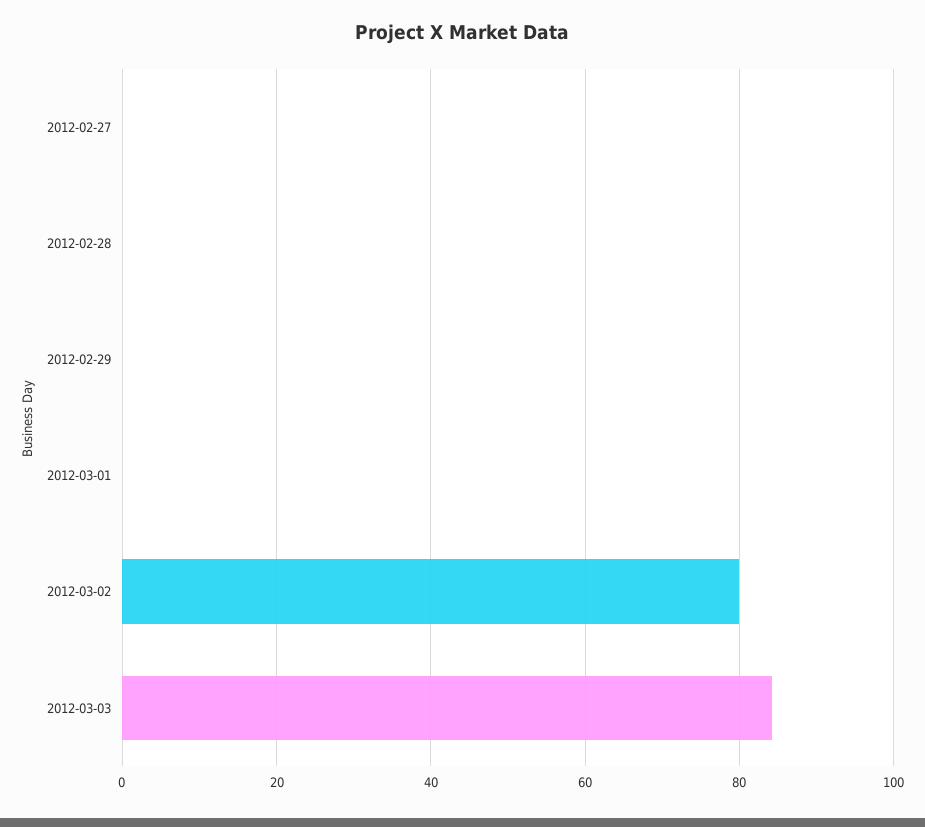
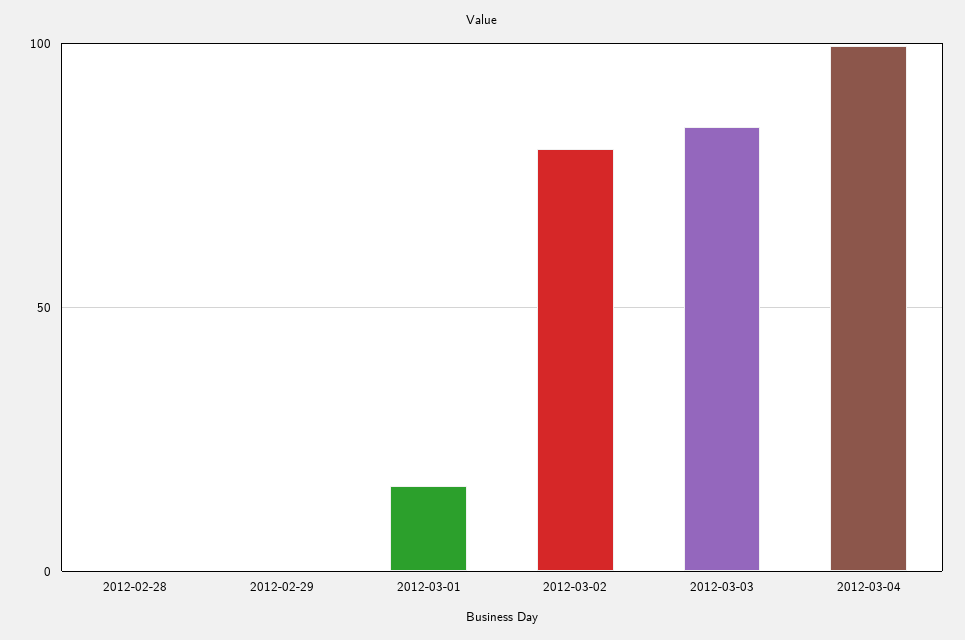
2012-02-27: 0 -> none
2012-03-01: 0 -> 15
2012-03-04: none -> 100

